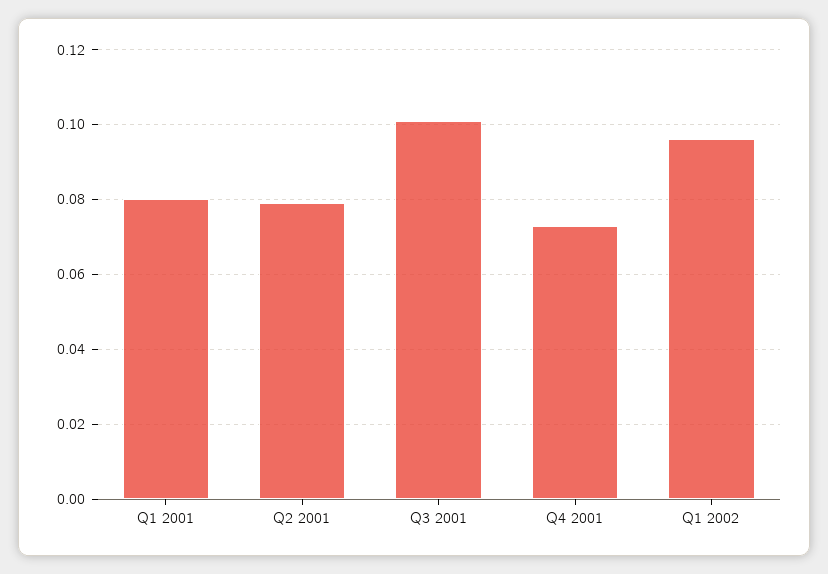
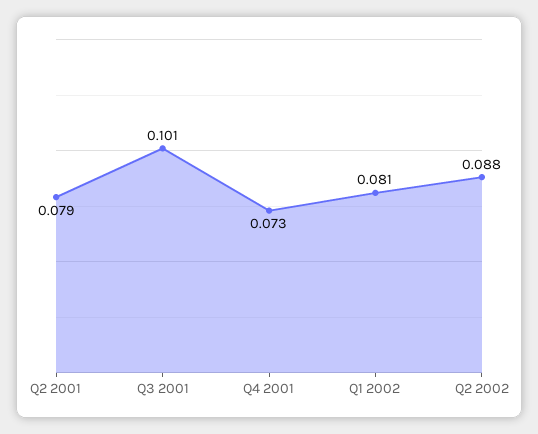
Q1 2001: 0.08 -> none
Q1 2002: 0.095 -> 0.081
Q2 2002: none -> 0.088

